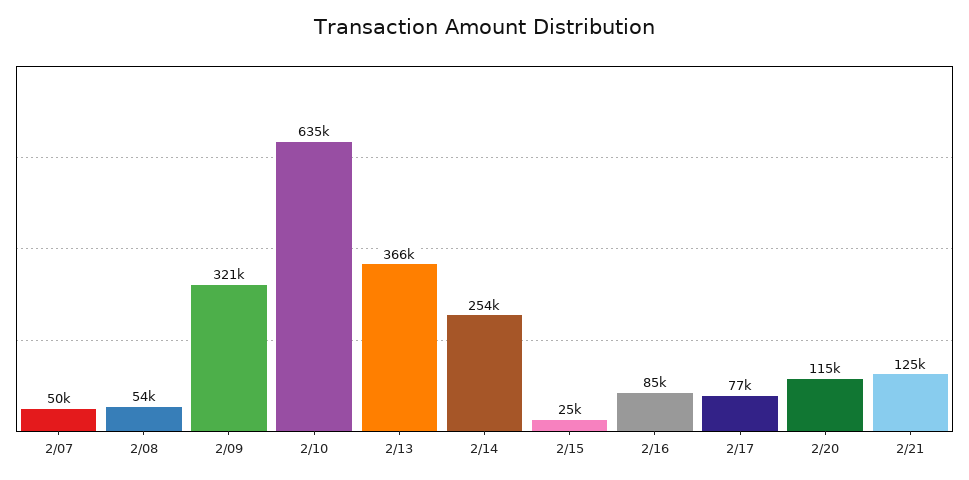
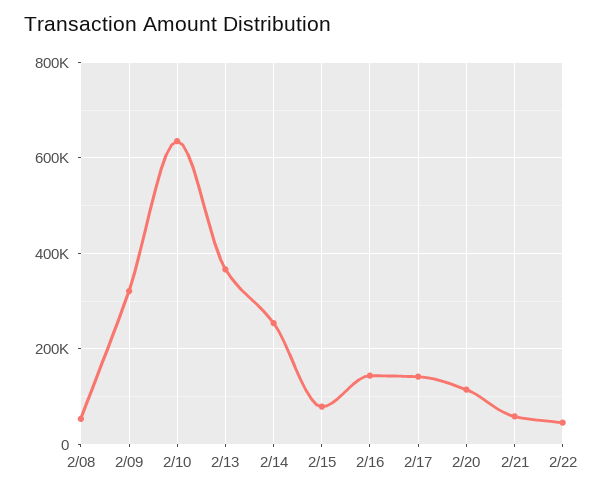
2/07: 50000 -> none
2/15: 25000 -> 80000
2/16: 85000 -> 140000
2/17: 77000 -> 140000
2/21: 125000 -> 60000
2/22: none -> 40000

